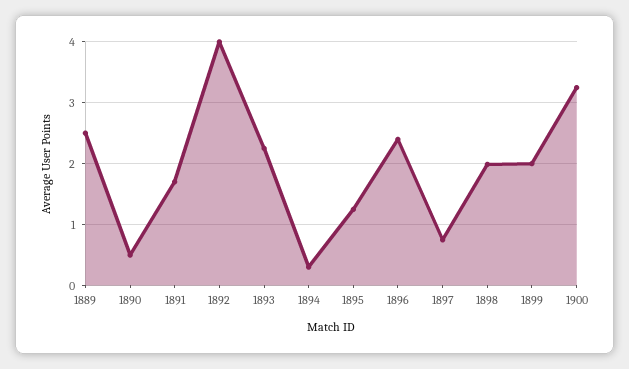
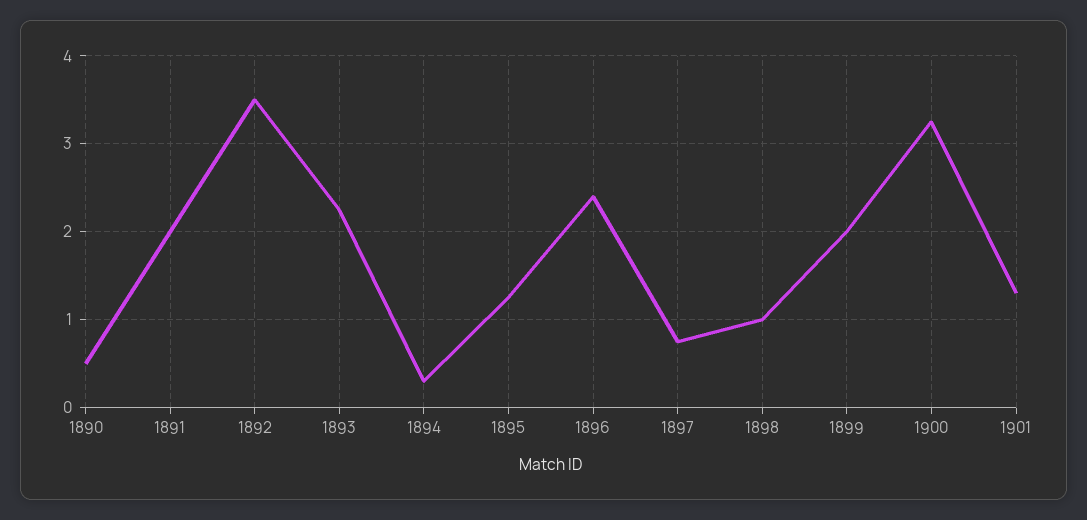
1889: 2.5 -> none
1891: 1.7 -> 2
1892: 4 -> 3.5
1898: 2 -> 1
1901: none -> 1.3

